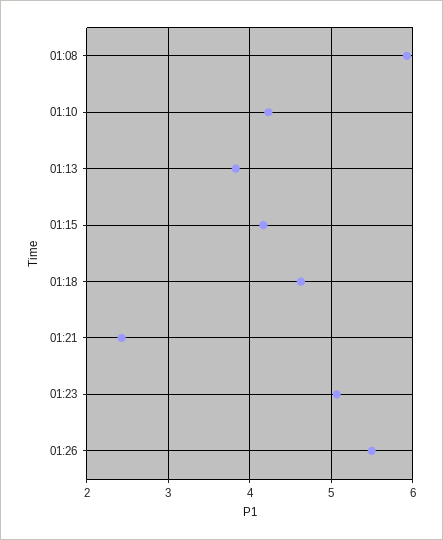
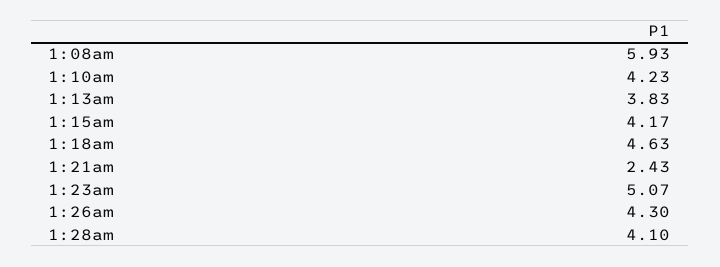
01:26: 5.5 -> 4.3
1:28am: none -> 4.1

